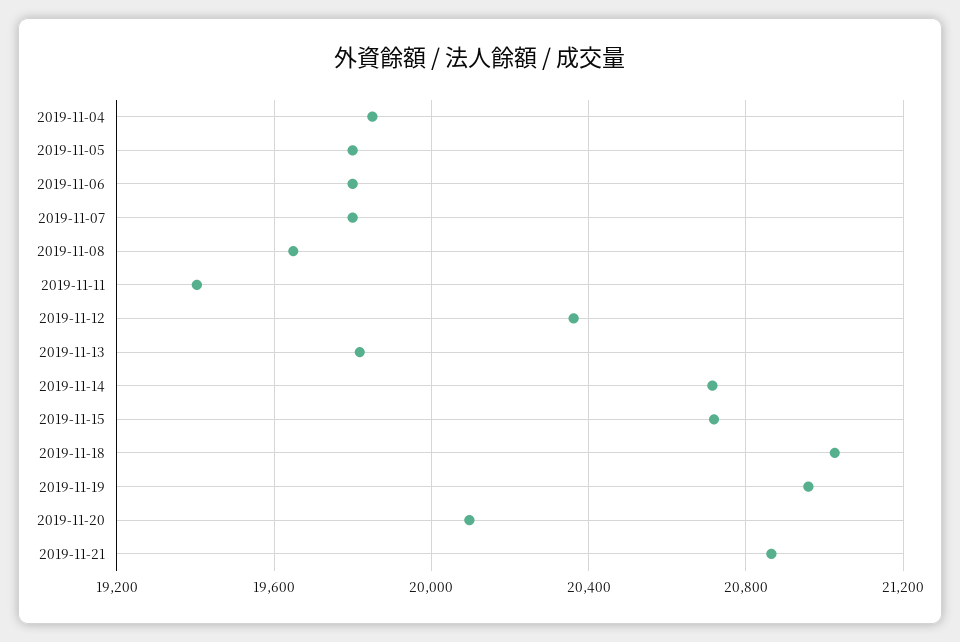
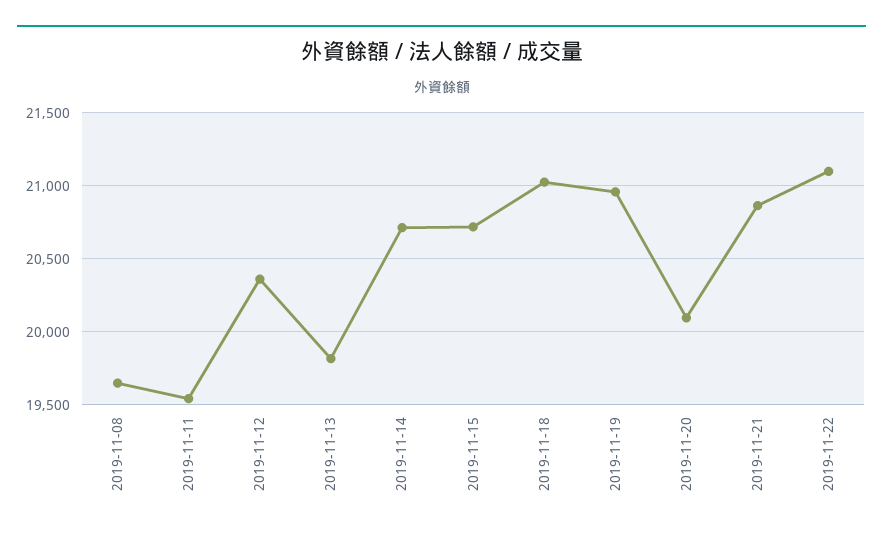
2019-11-04: 19850 -> none
2019-11-05: 19800 -> none
2019-11-06: 19800 -> none
2019-11-07: 19800 -> none
2019-11-11: 19400 -> 19550
2019-11-22: none -> 21100

